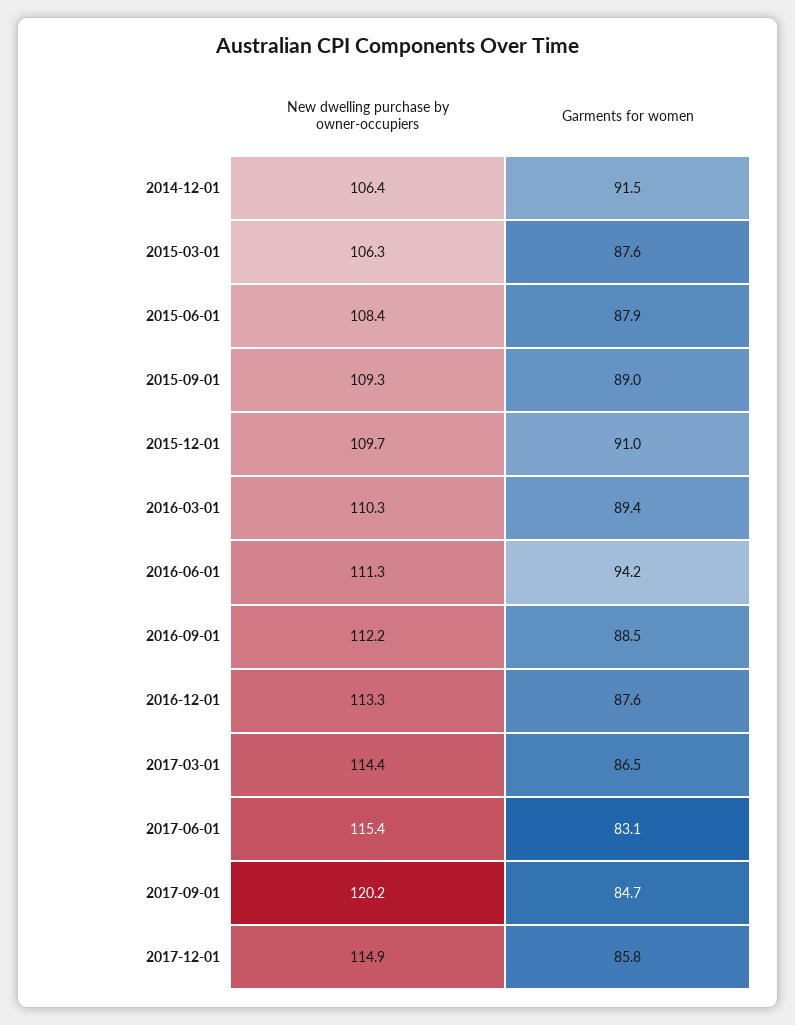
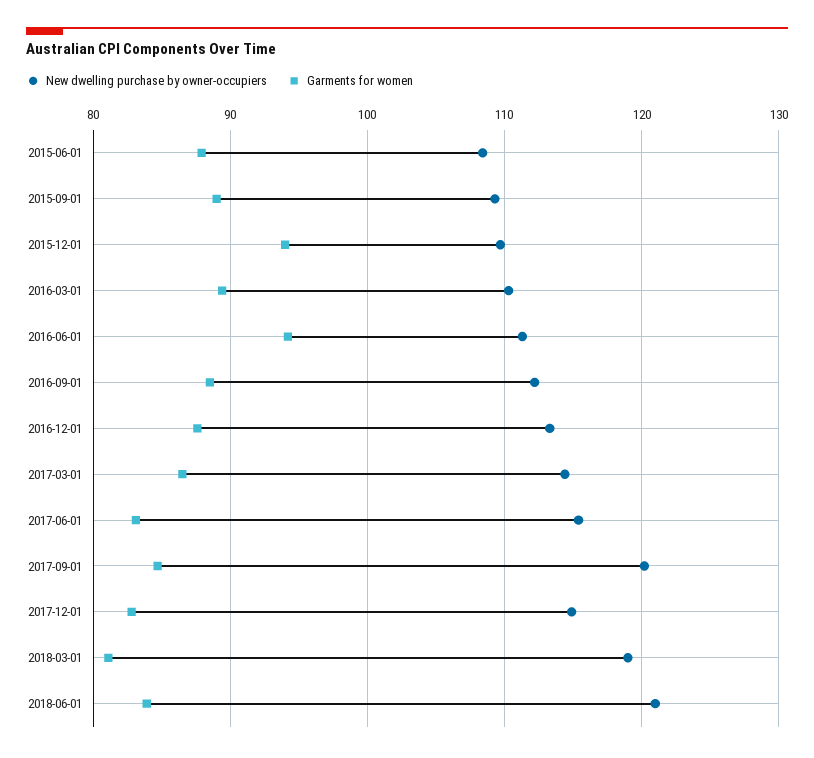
New dwelling purchase by owner-occupiers, 2014-12-01: 106.4 -> none
Garments for women, 2014-12-01: 91.5 -> none
New dwelling purchase by owner-occupiers, 2015-03-01: 106.3 -> none
Garments for women, 2015-03-01: 87.6 -> none
Garments for women, 2015-12-01: 91 -> 94
Garments for women, 2017-12-01: 85.8 -> 83
New dwelling purchase by owner-occupiers, 2018-03-01: none -> 119
Garments for women, 2018-03-01: none -> 81
New dwelling purchase by owner-occupiers, 2018-06-01: none -> 121
Garments for women, 2018-06-01: none -> 84

